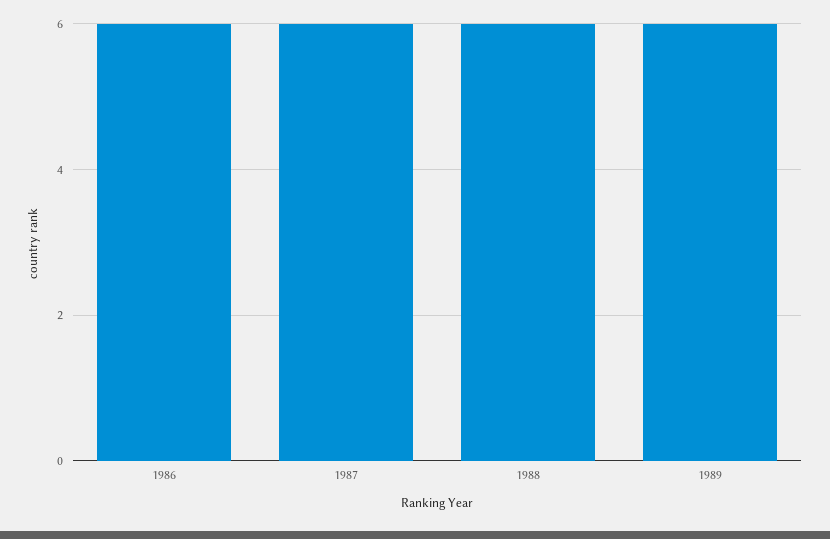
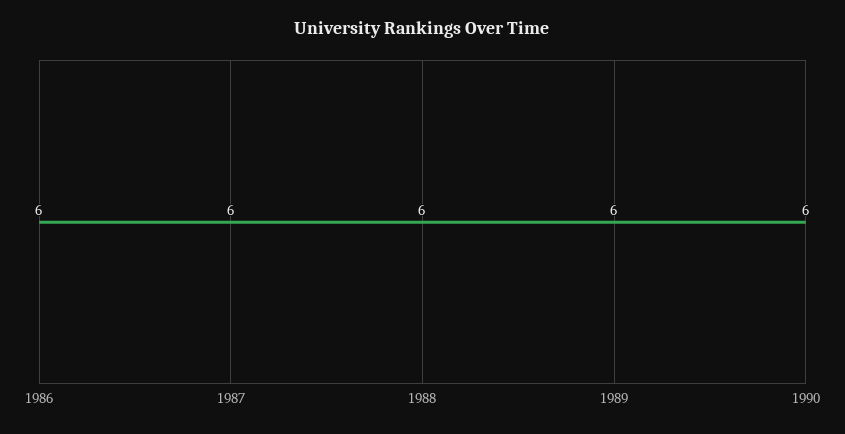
1990: none -> 6

